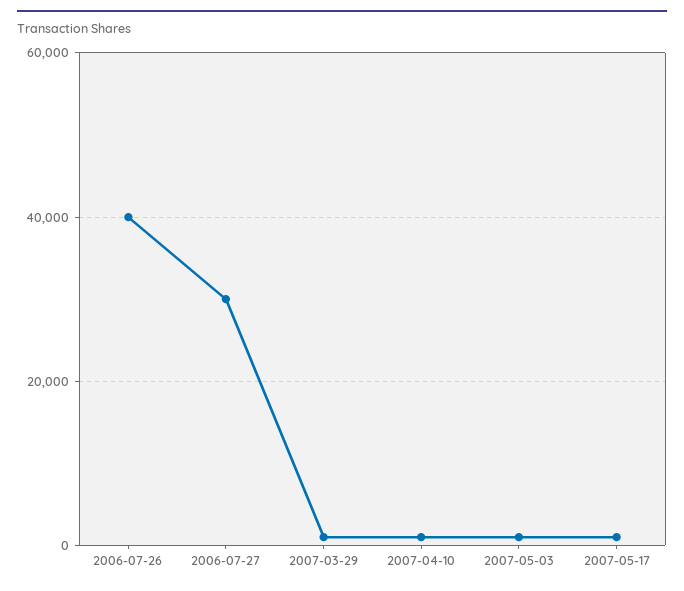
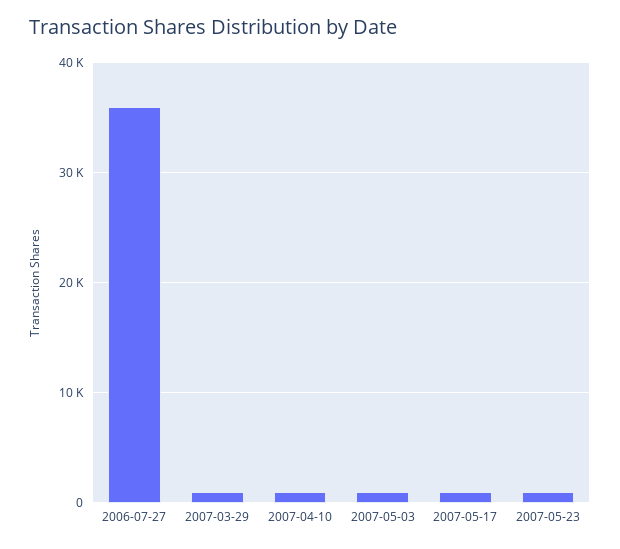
2006-07-26: 40000 -> none
2006-07-27: 30000 -> 36000
2007-05-23: none -> 1000

